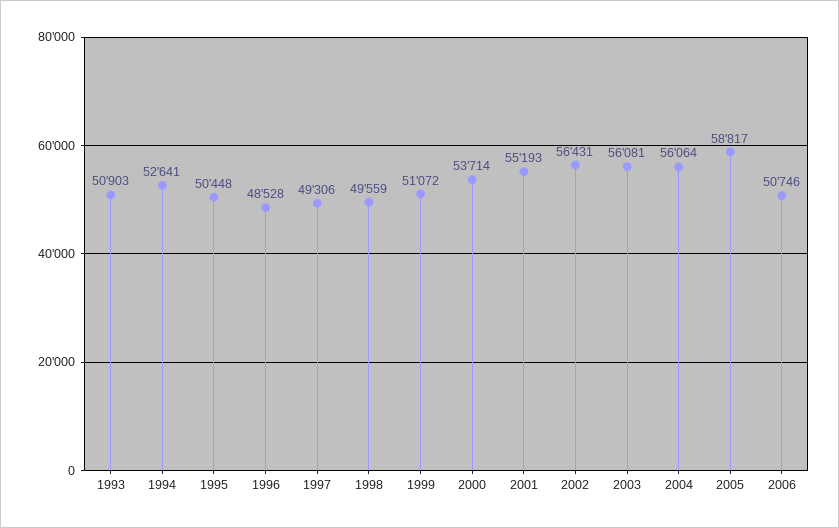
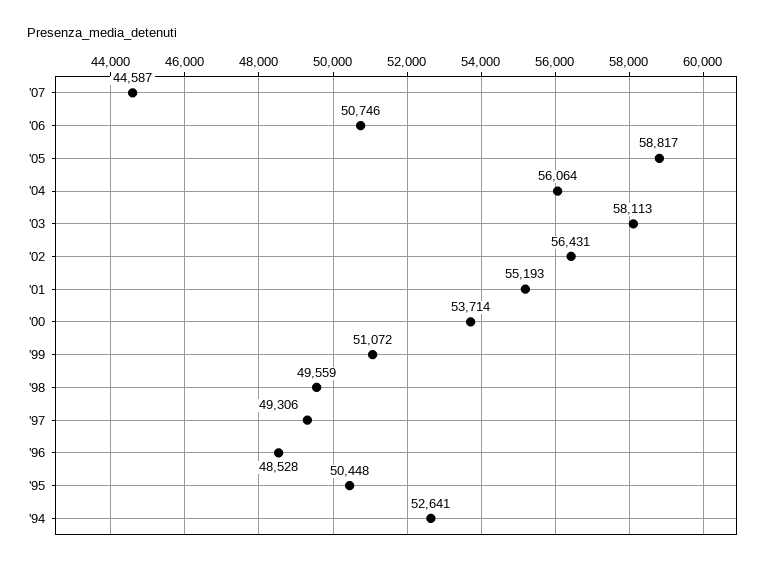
1993: 50903 -> none
2003: 56081 -> 58113
'07: none -> 44587

